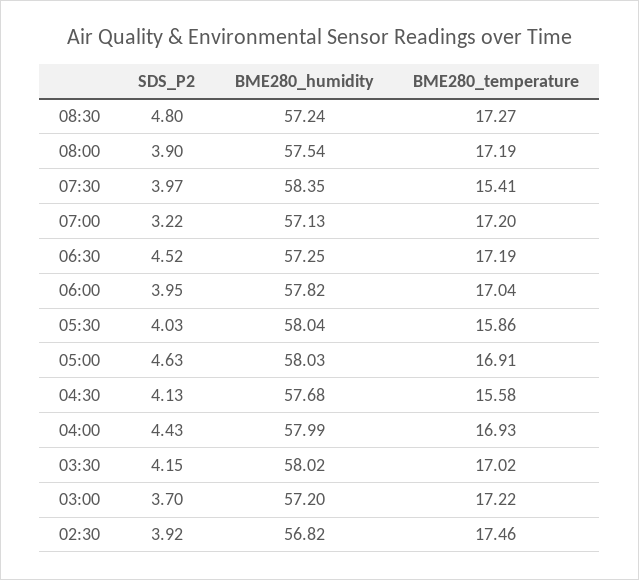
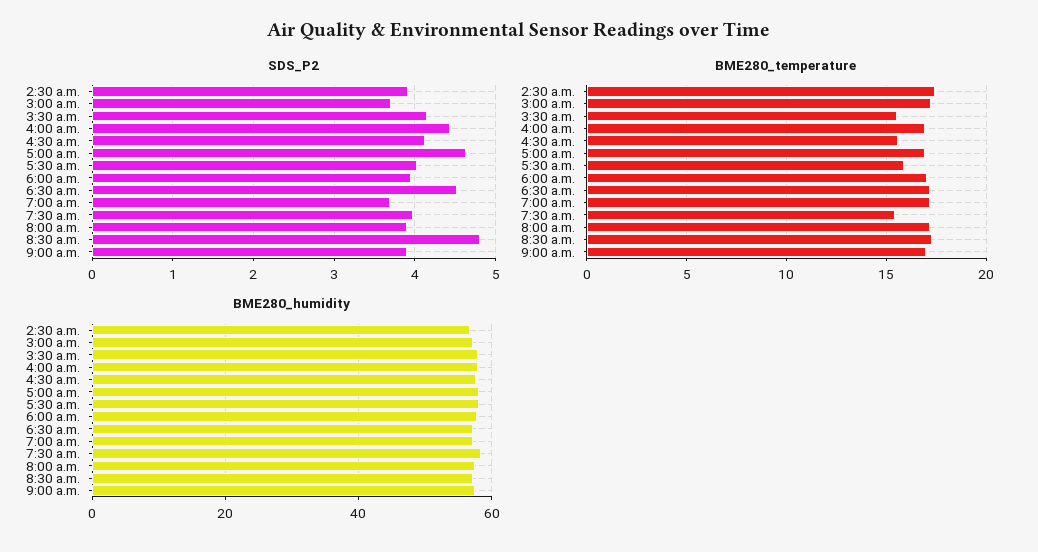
SDS_P2, 07:00: 3.22 -> 3.7
BME280_temperature, 03:30: 17.02 -> 15.5
SDS_P2, 9:00 a.m.: none -> 3.9
BME280_temperature, 9:00 a.m.: none -> 17
BME280_humidity, 9:00 a.m.: none -> 58

